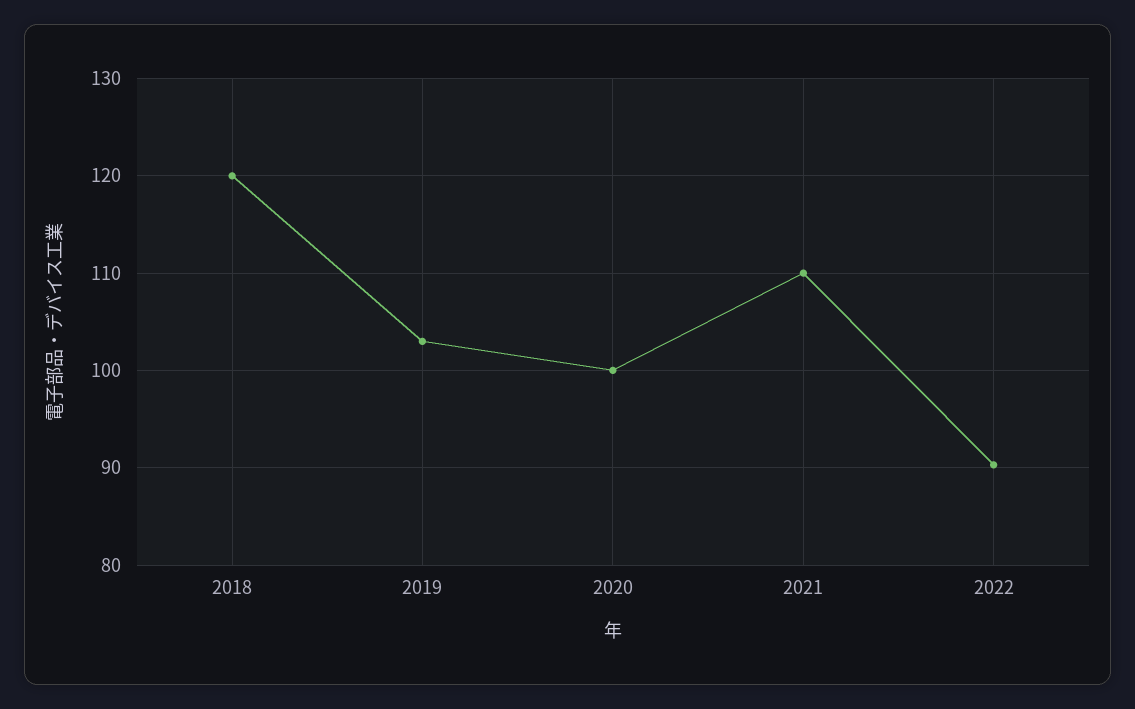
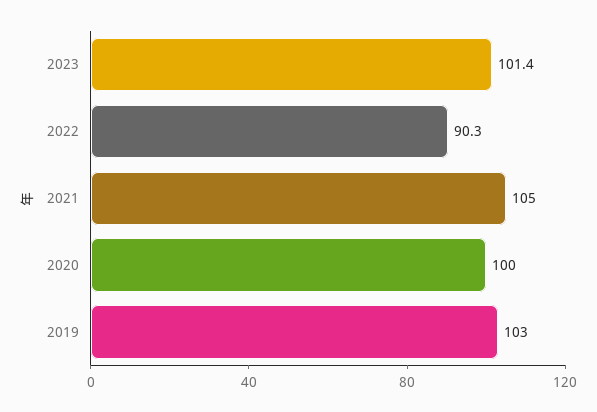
2018: 120 -> none
2021: 110 -> 105
2023: none -> 101.4

